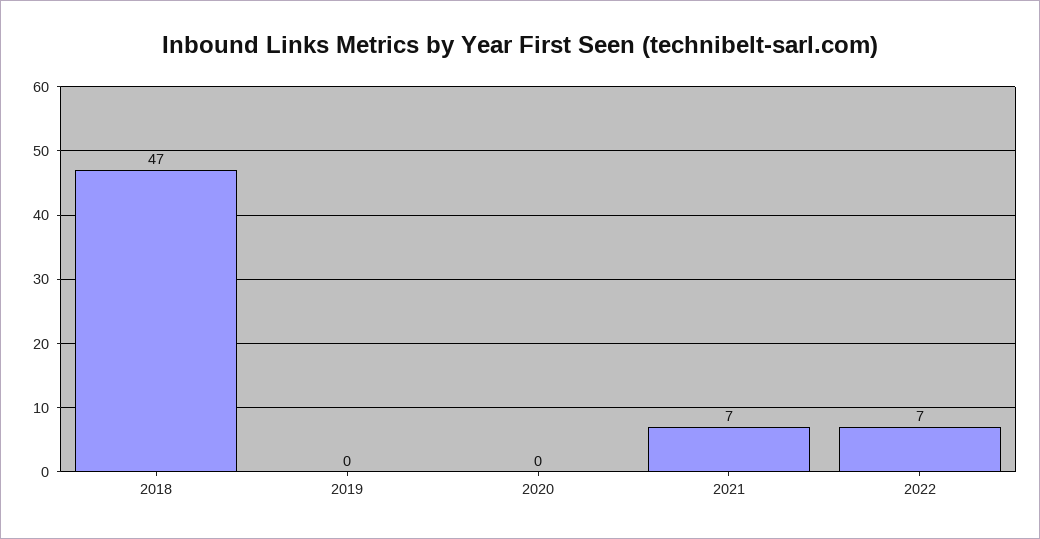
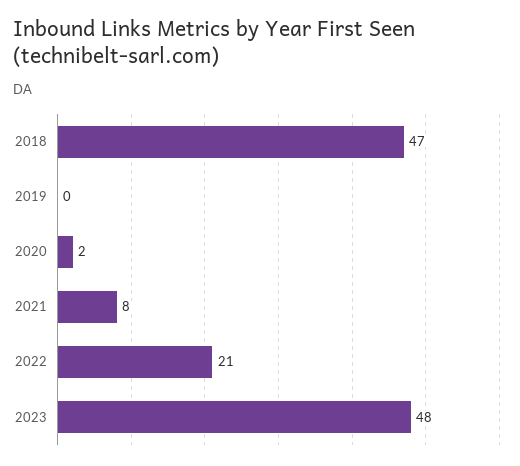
2020: 0 -> 2
2021: 7 -> 8
2022: 7 -> 21
2023: none -> 48

